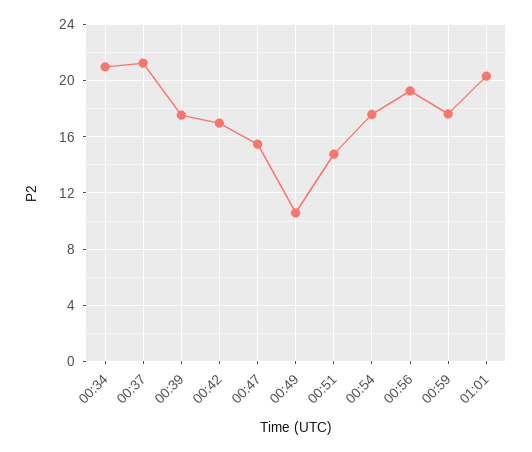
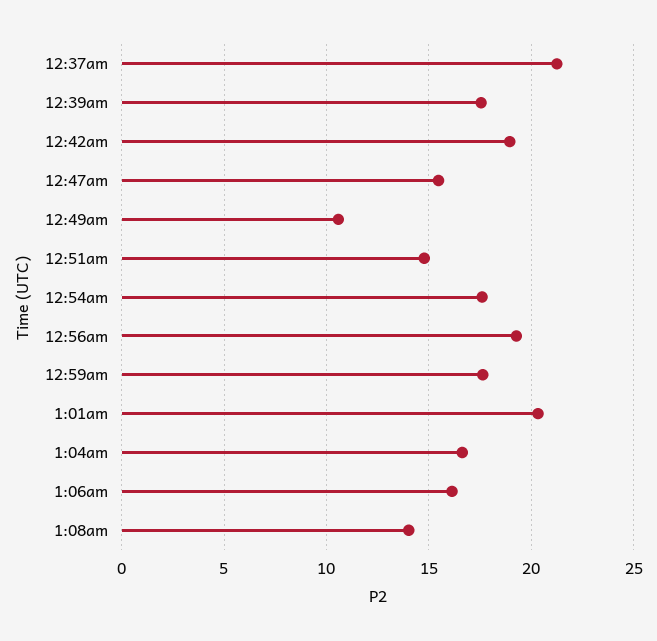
00:34: 21 -> none
00:42: 17 -> 19
1:04am: none -> 16.5
1:06am: none -> 16
1:08am: none -> 14

